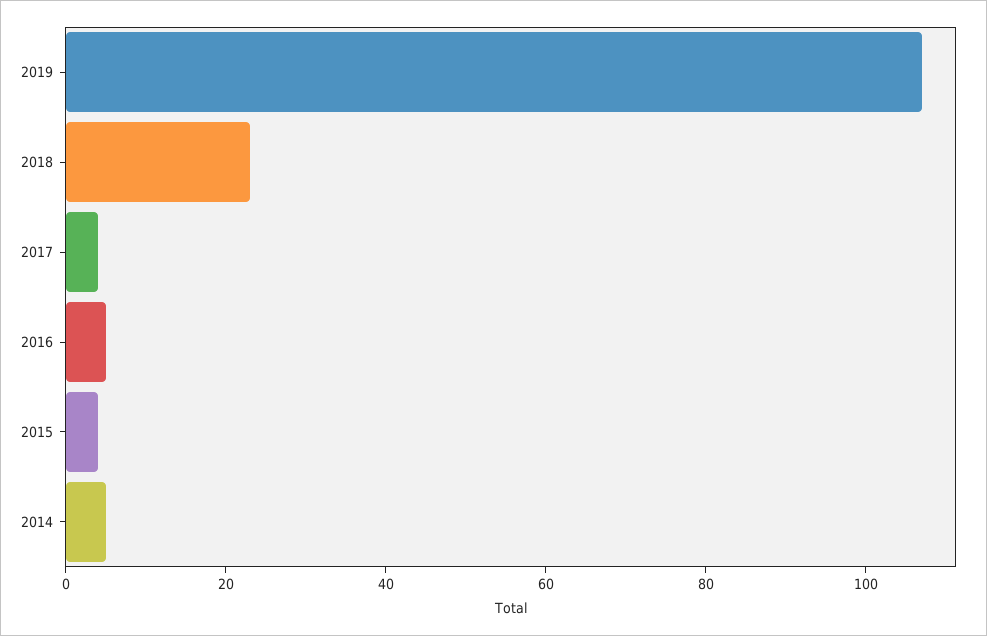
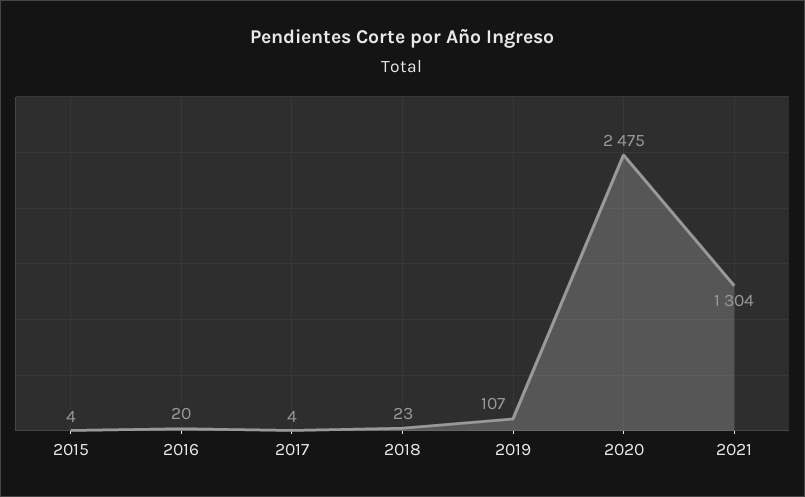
2016: 5 -> 20
2014: 5 -> none
2020: none -> 2475
2021: none -> 1304

